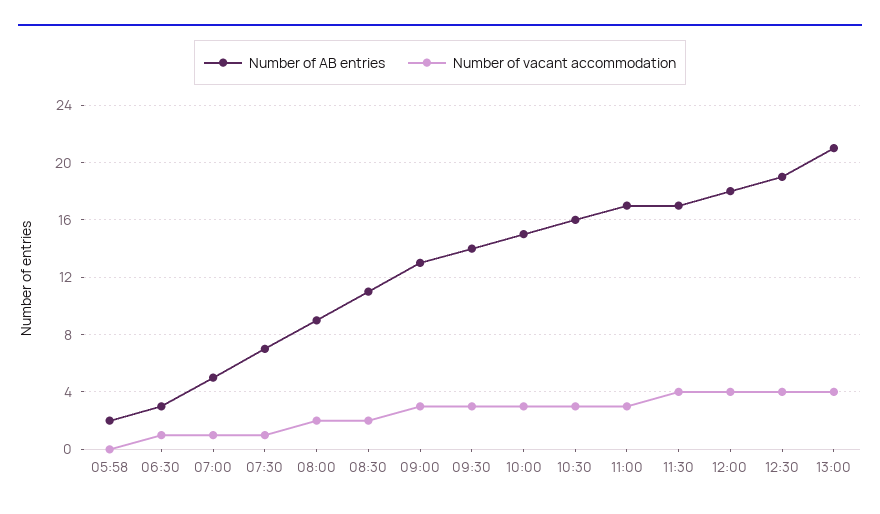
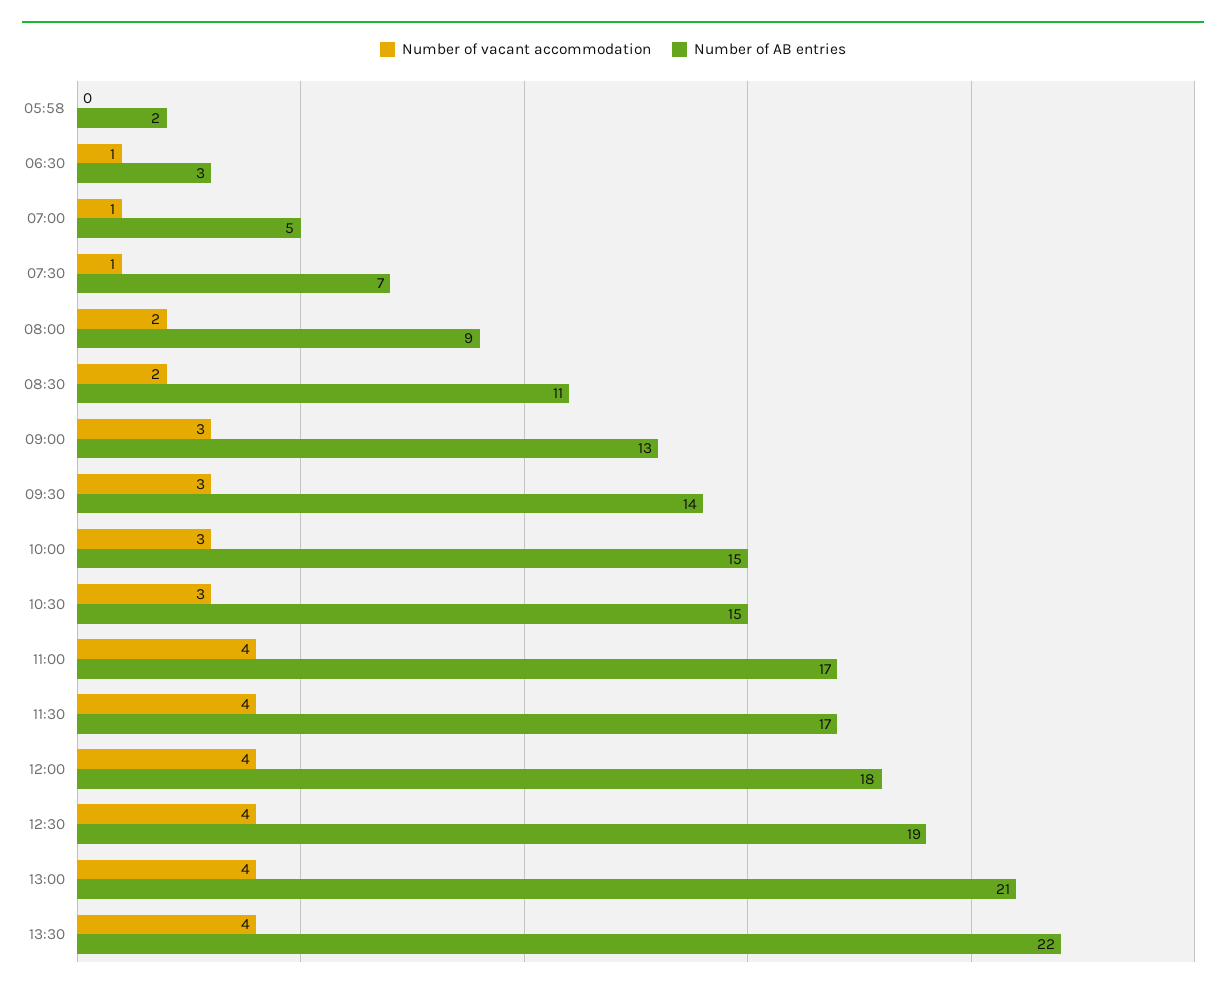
Number of AB entries, 10:30: 16 -> 15
Number of vacant accommodation, 11:00: 3 -> 4
Number of vacant accommodation, 13:30: none -> 4
Number of AB entries, 13:30: none -> 22

